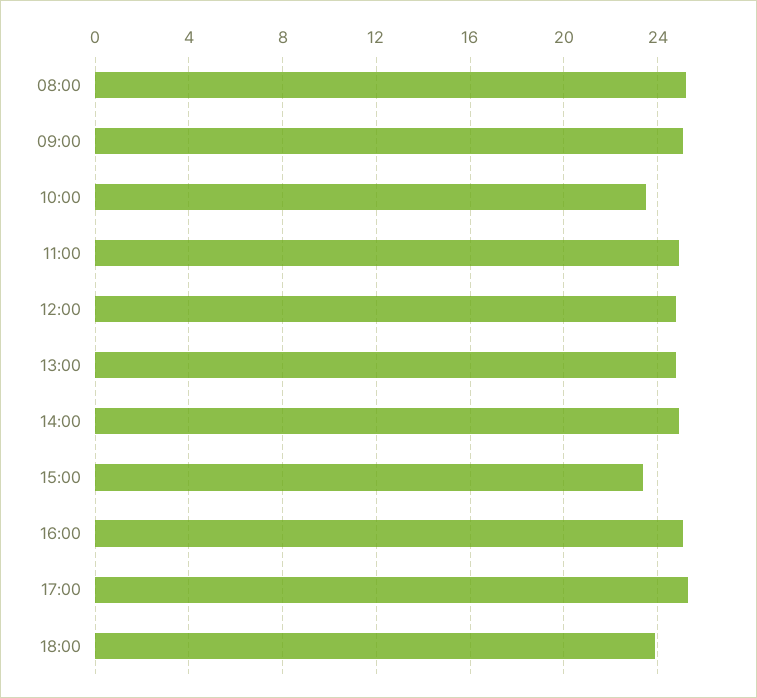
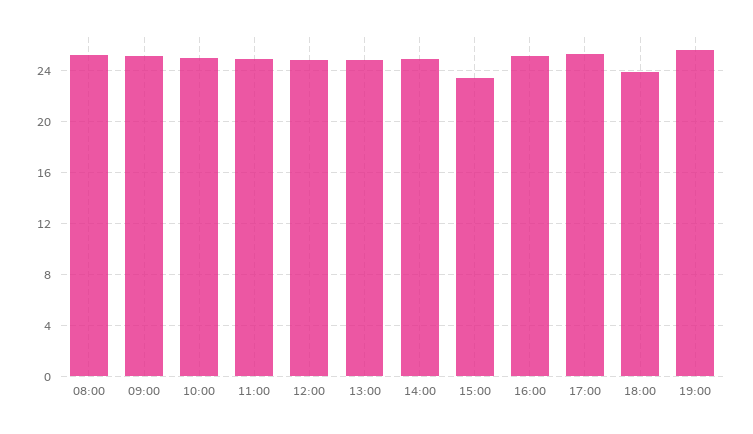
10:00: 23.5 -> 25
19:00: none -> 25.5

